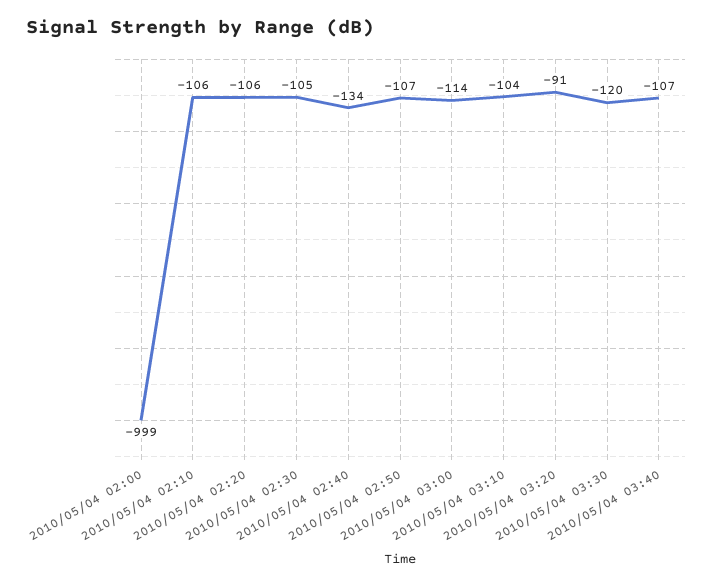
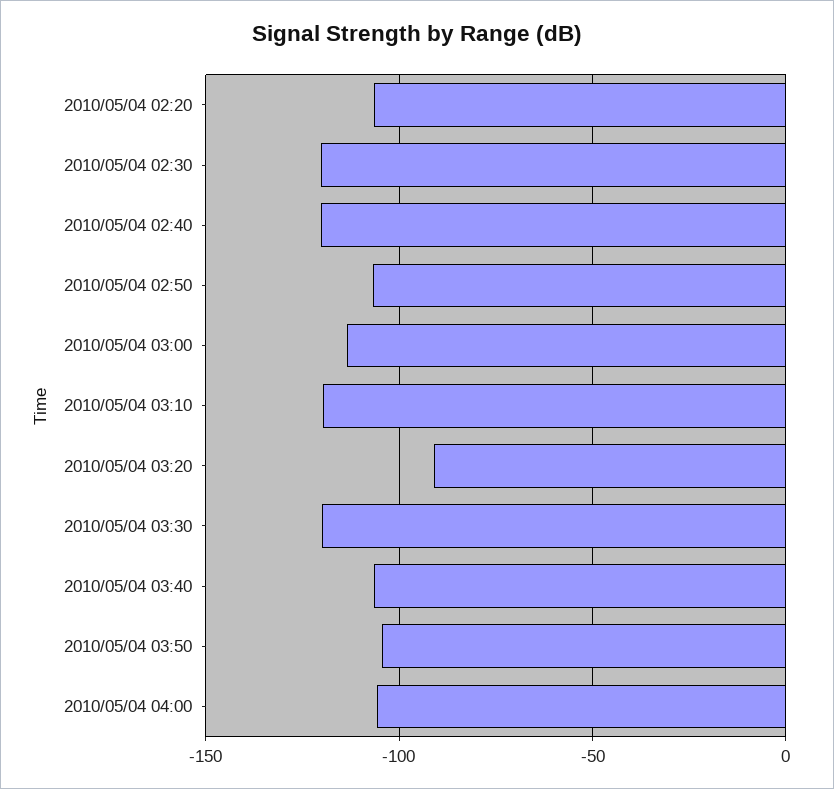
2010/05/04 02:00: -999 -> none
2010/05/04 02:10: -106 -> none
2010/05/04 02:30: -105 -> -120
2010/05/04 02:40: -134 -> -120
2010/05/04 03:10: -104 -> -120
2010/05/04 03:50: none -> -105
2010/05/04 04:00: none -> -105

